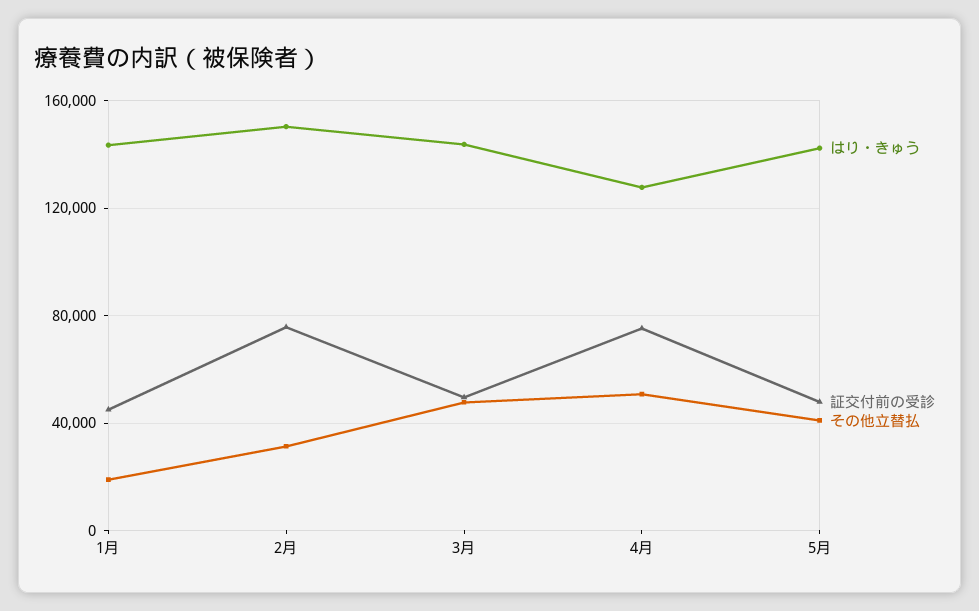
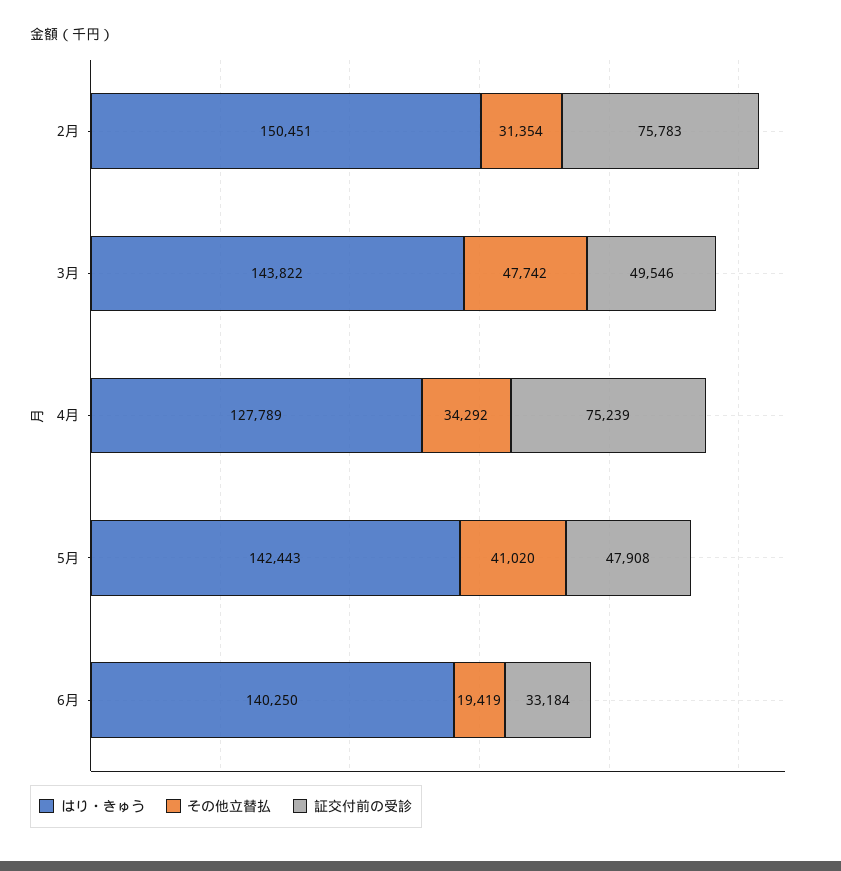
はり・きゅう, 1月: 145000 -> none
証交付前の受診, 1月: 45000 -> none
その他立替払, 1月: 20000 -> none
その他立替払, 4月: 50000 -> 34292
はり・きゅう, 6月: none -> 140250
その他立替払, 6月: none -> 19419
証交付前の受診, 6月: none -> 33184

